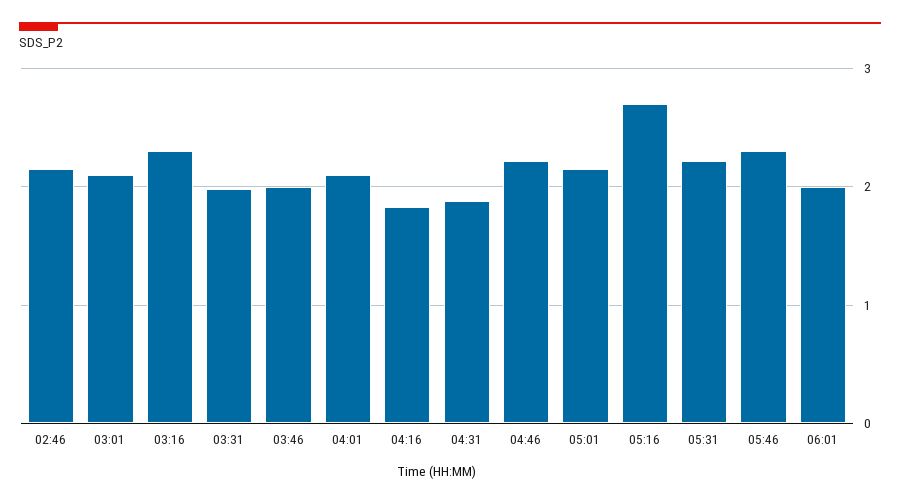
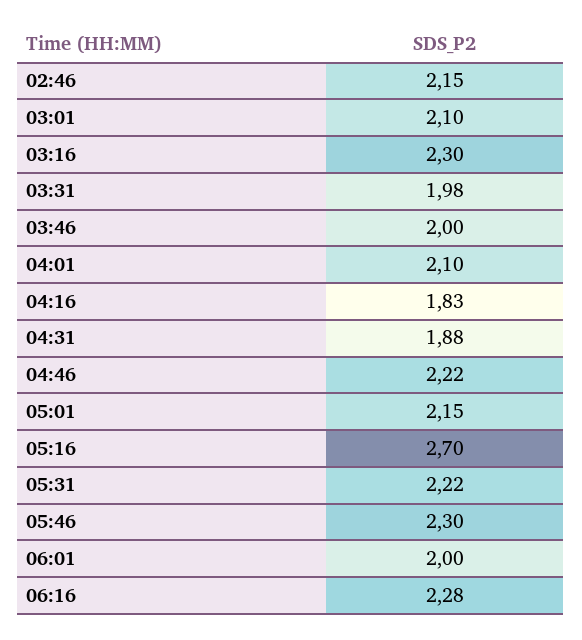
06:16: none -> 2.28

